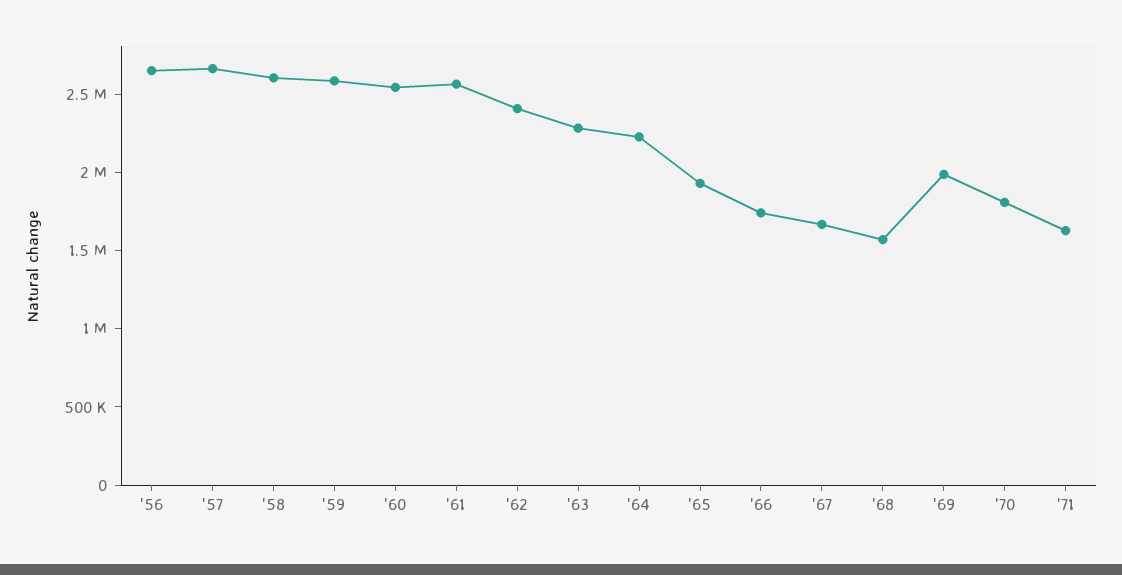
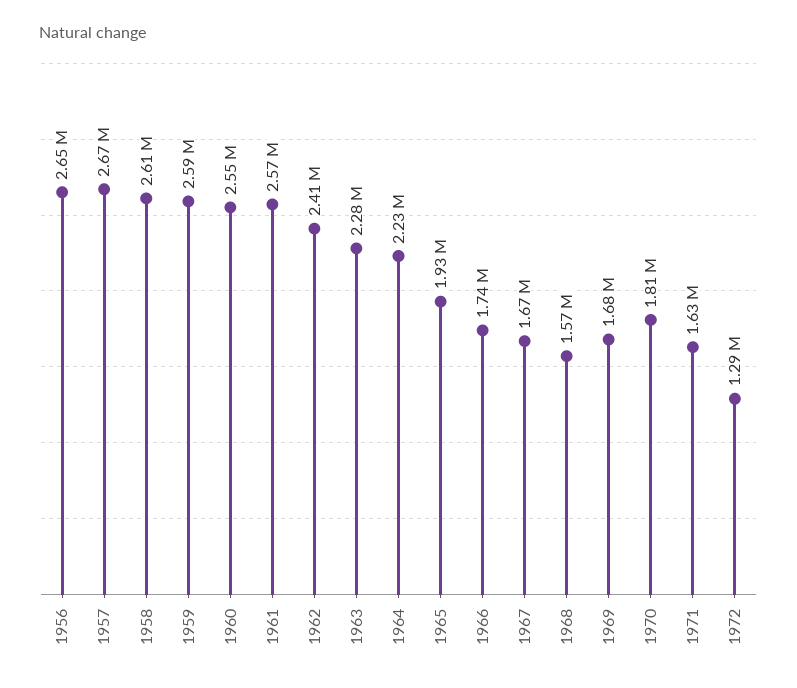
'69: 2000000 -> 1680000
1972: none -> 1290000

